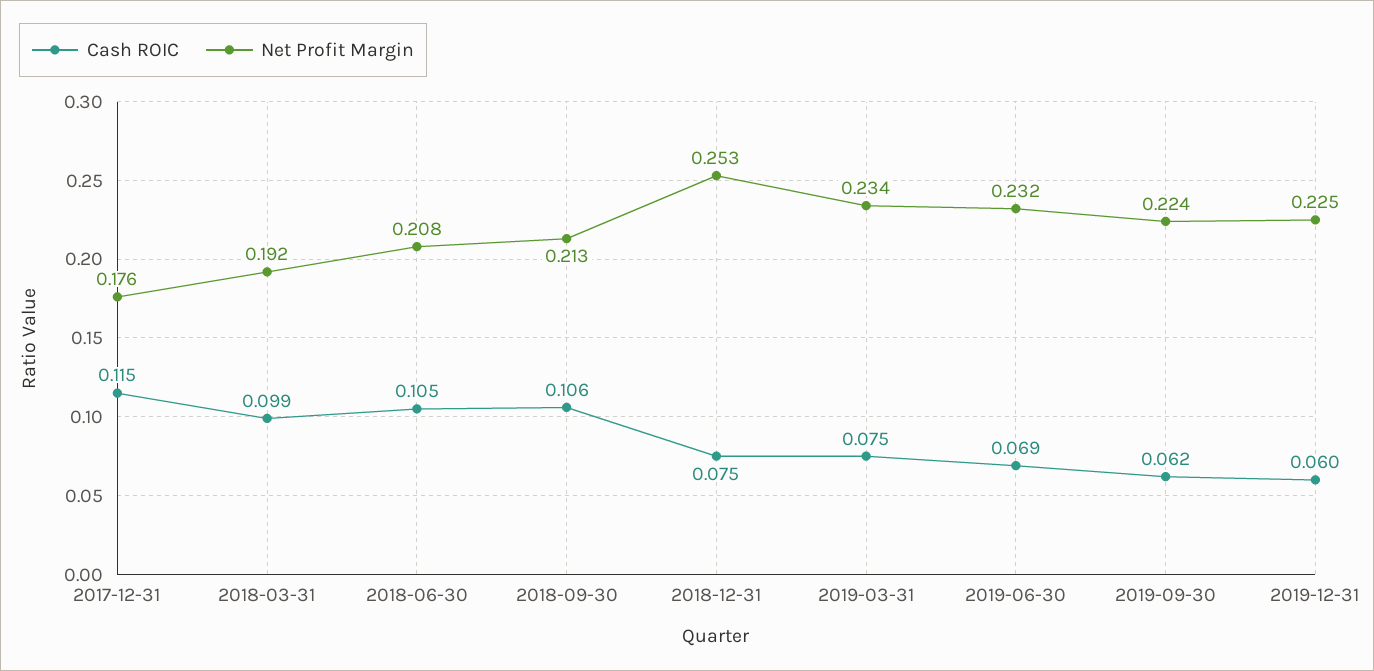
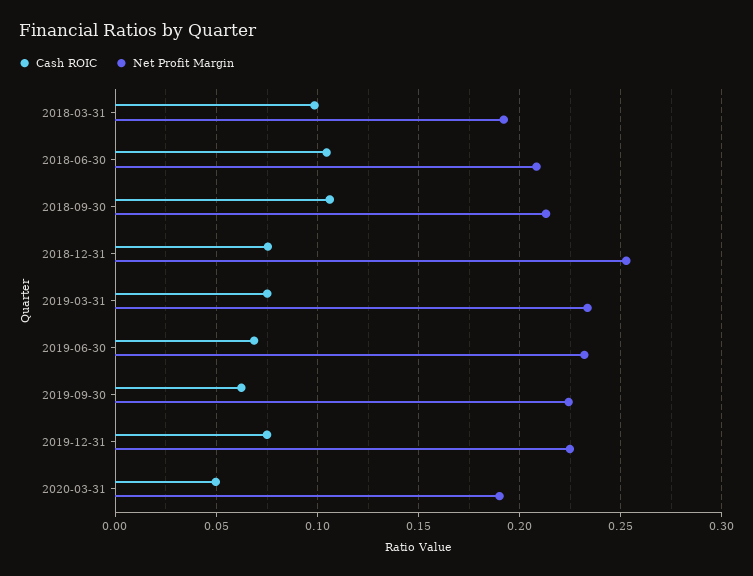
Cash ROIC, 2017-12-31: 0.115 -> none
Net Profit Margin, 2017-12-31: 0.176 -> none
Cash ROIC, 2019-12-31: 0.06 -> 0.075
Cash ROIC, 2020-03-31: none -> 0.05
Net Profit Margin, 2020-03-31: none -> 0.19

